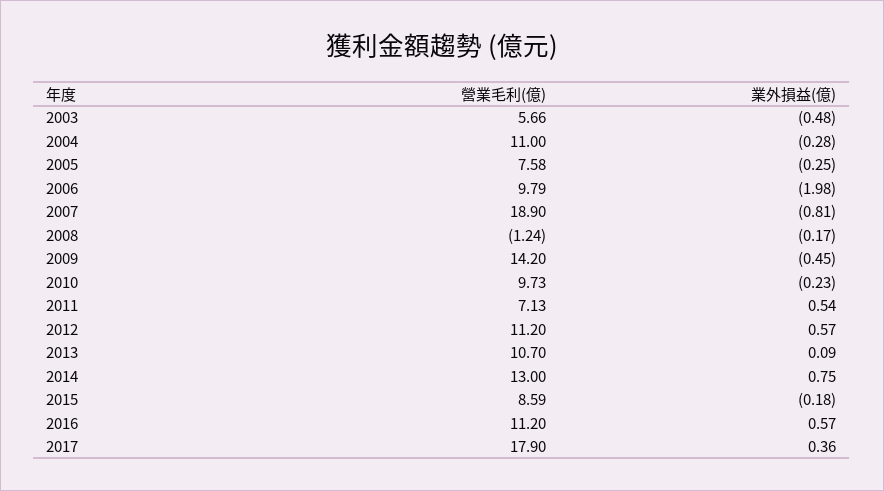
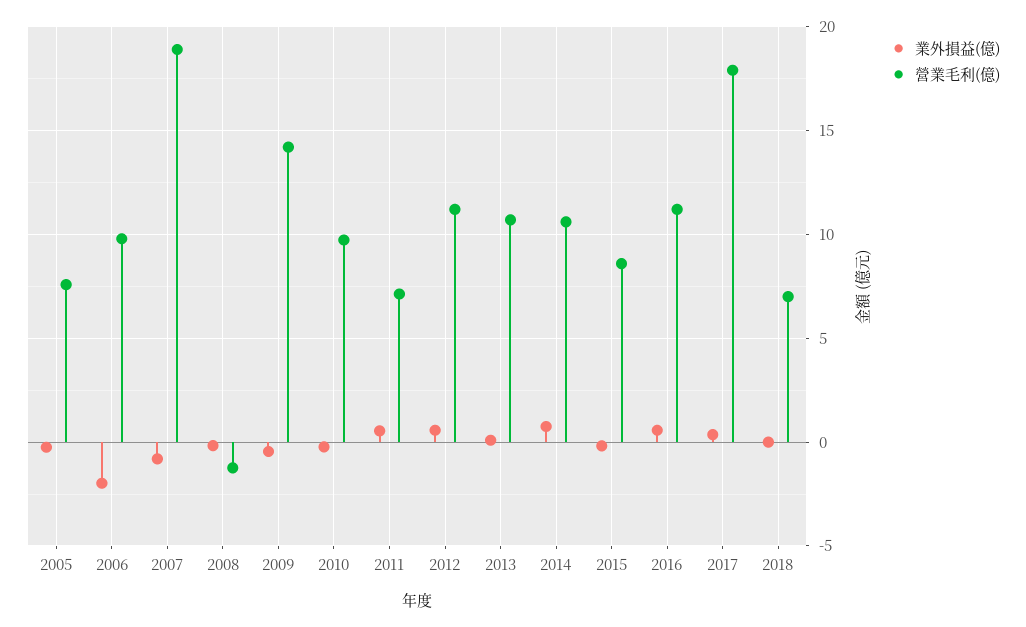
營業毛利(億), 2003: 5.66 -> none
業外損益(億), 2003: -0.48 -> none
營業毛利(億), 2004: 11 -> none
業外損益(億), 2004: -0.28 -> none
營業毛利(億), 2014: 13 -> 10.5
業外損益(億), 2018: none -> 0
營業毛利(億), 2018: none -> 7

